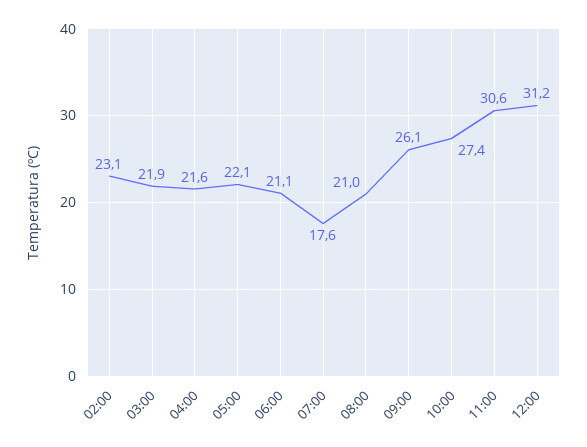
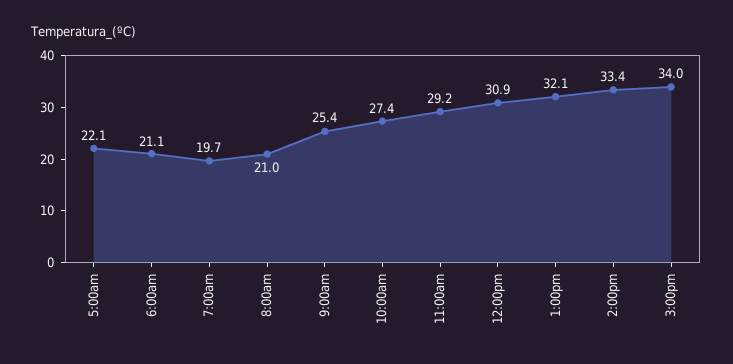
02:00: 23.1 -> none
03:00: 21.9 -> none
04:00: 21.6 -> none
07:00: 17.6 -> 19.7
09:00: 26.1 -> 25.4
11:00: 30.6 -> 29.2
12:00: 31.2 -> 30.9
1:00pm: none -> 32.1
2:00pm: none -> 33.4
3:00pm: none -> 34

